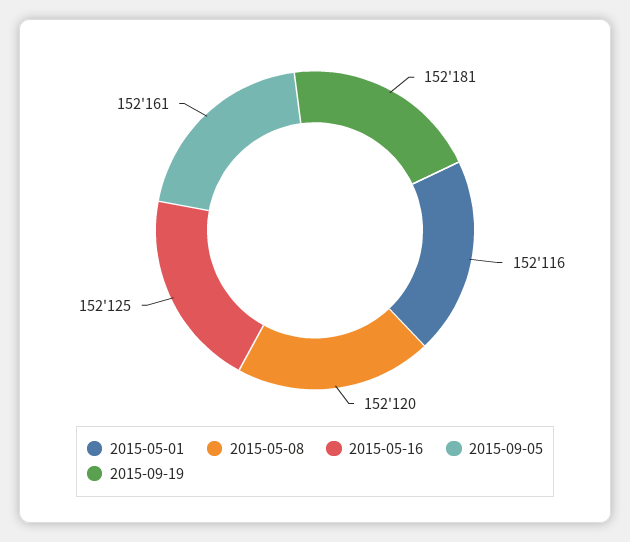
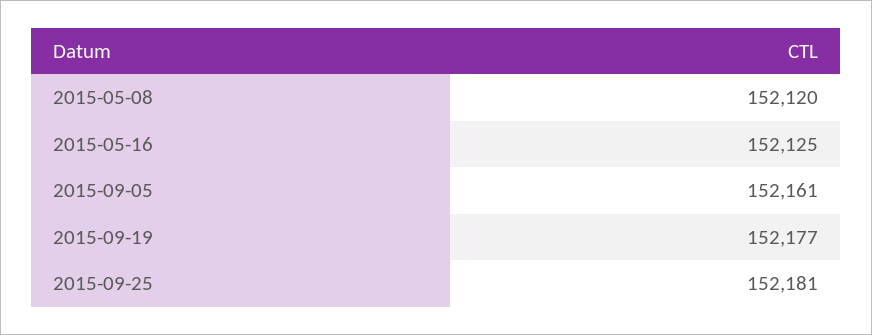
2015-05-01: 152116 -> none
2015-09-19: 152181 -> 152177
2015-09-25: none -> 152181

